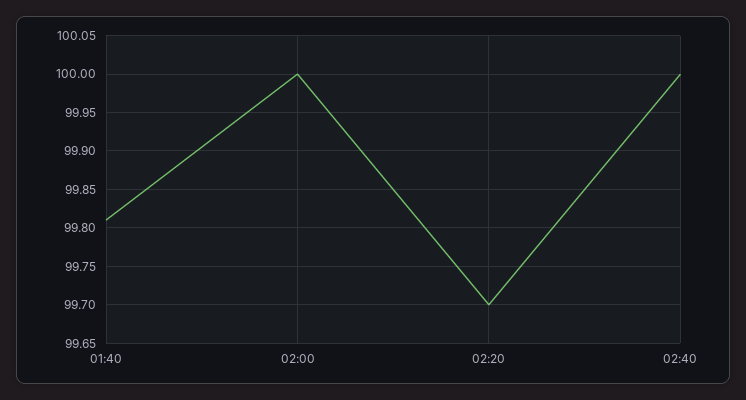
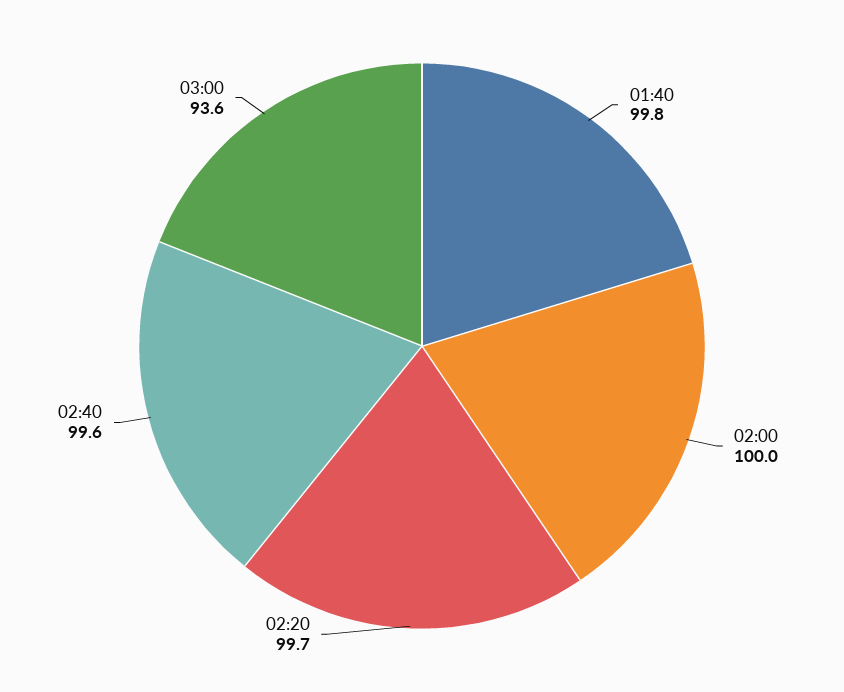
02:40: 100 -> 99.6
03:00: none -> 93.6

